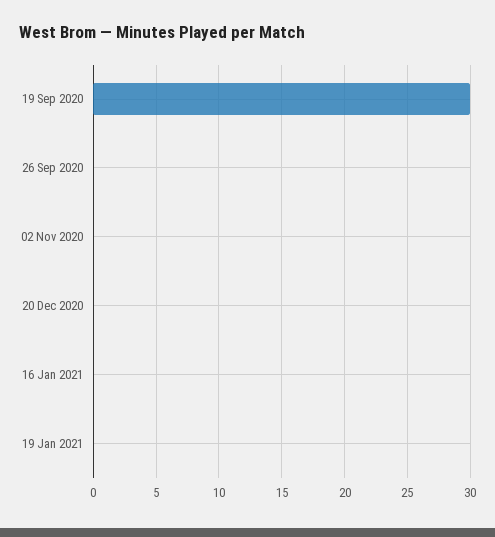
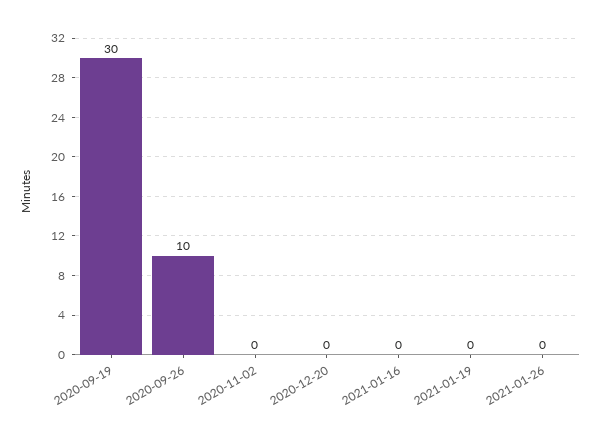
26 Sep 2020: 0 -> 10
2021-01-26: none -> 0

